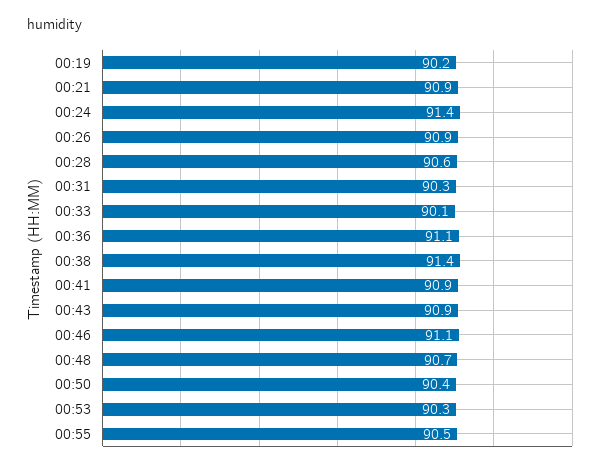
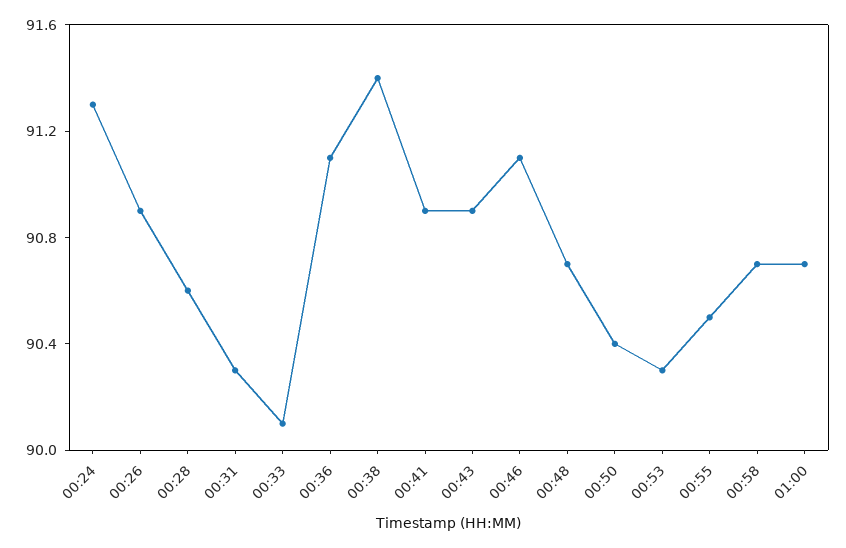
00:19: 90.2 -> none
00:21: 90.9 -> none
00:24: 91.4 -> 91.3
00:58: none -> 90.7
01:00: none -> 90.7

